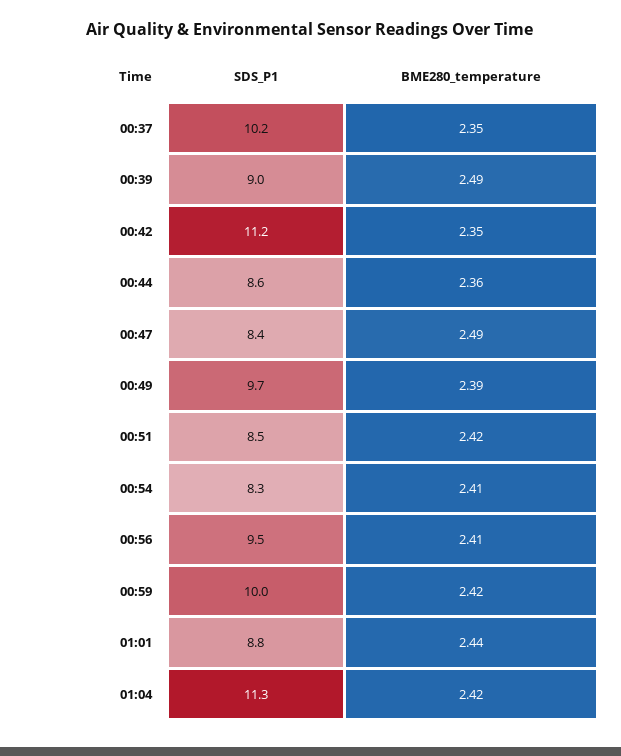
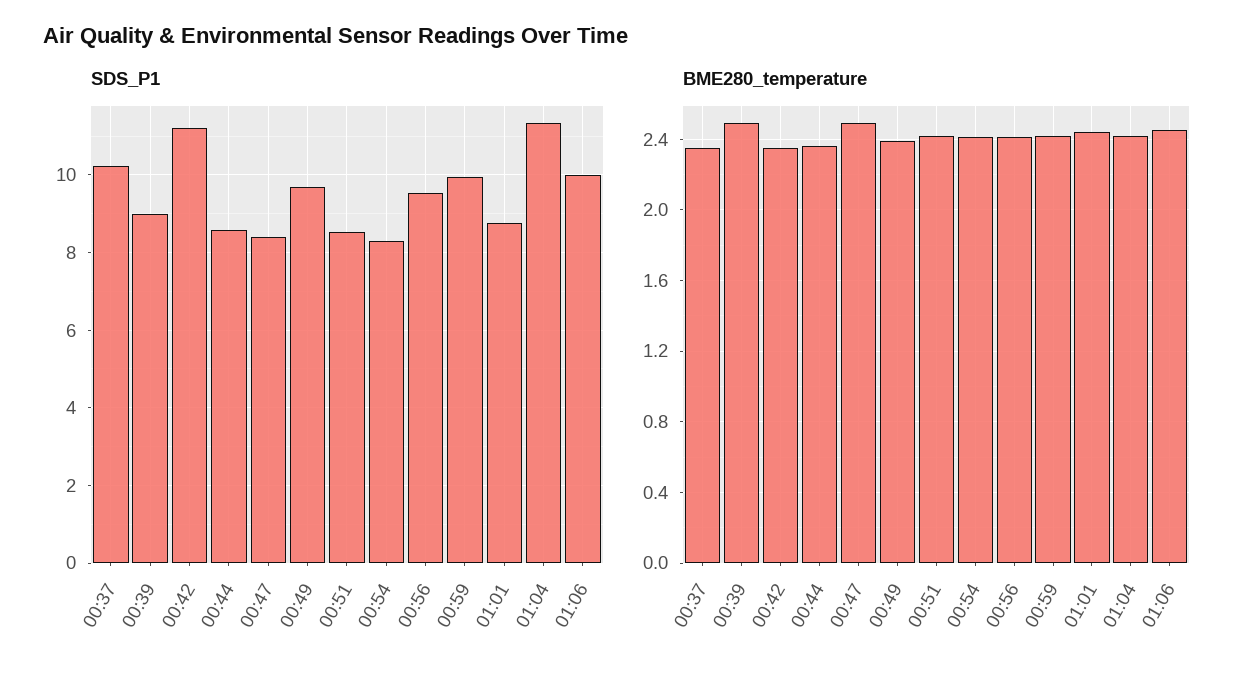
SDS_P1, 01:06: none -> 10
BME280_temperature, 01:06: none -> 2.45

